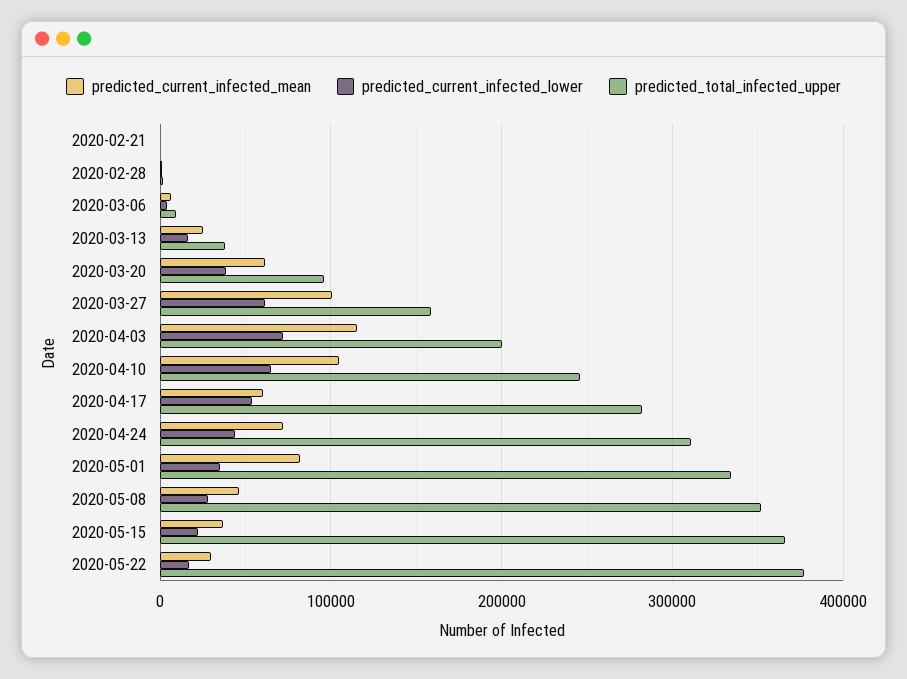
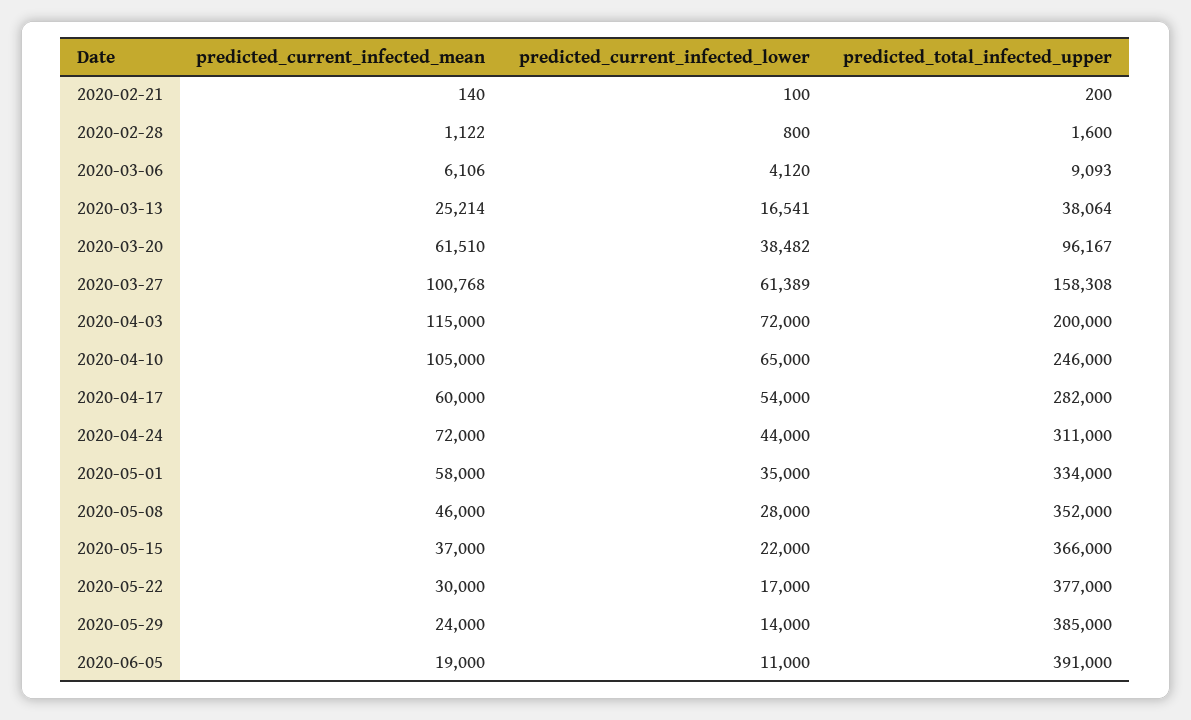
predicted_current_infected_mean, 2020-05-01: 80000 -> 58000
predicted_current_infected_mean, 2020-05-29: none -> 24000
predicted_current_infected_lower, 2020-05-29: none -> 14000
predicted_total_infected_upper, 2020-05-29: none -> 385000
predicted_current_infected_mean, 2020-06-05: none -> 19000
predicted_current_infected_lower, 2020-06-05: none -> 11000
predicted_total_infected_upper, 2020-06-05: none -> 391000

